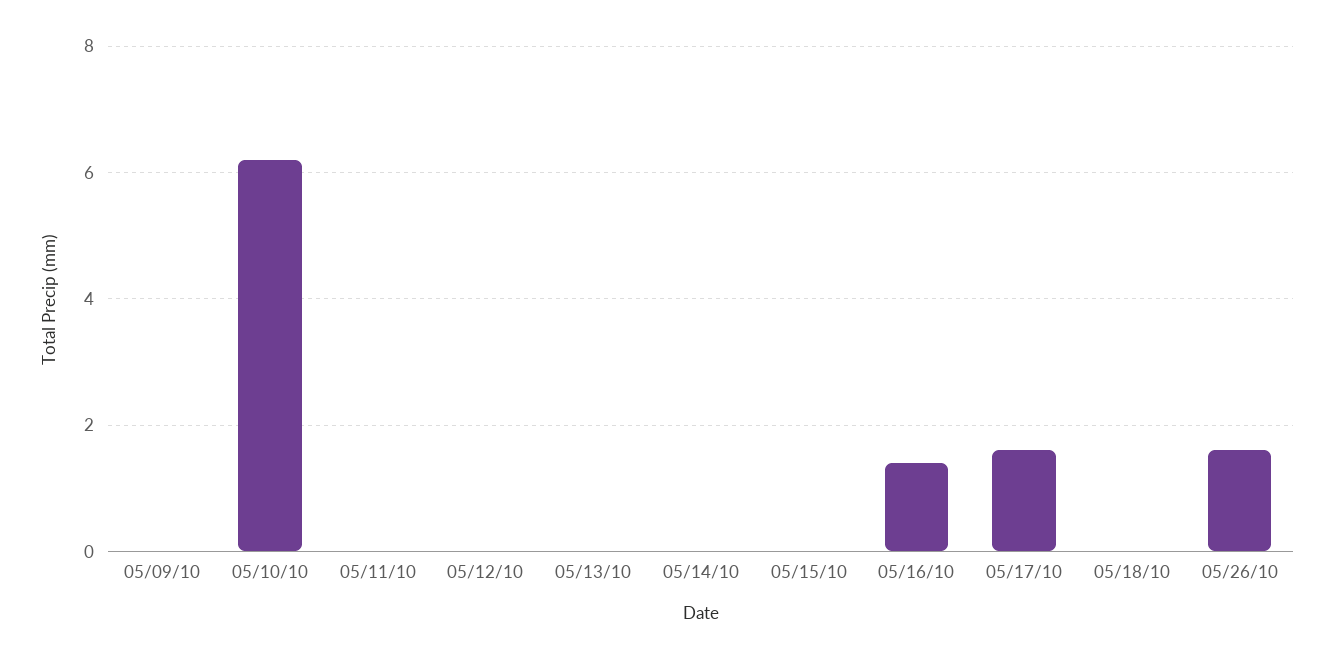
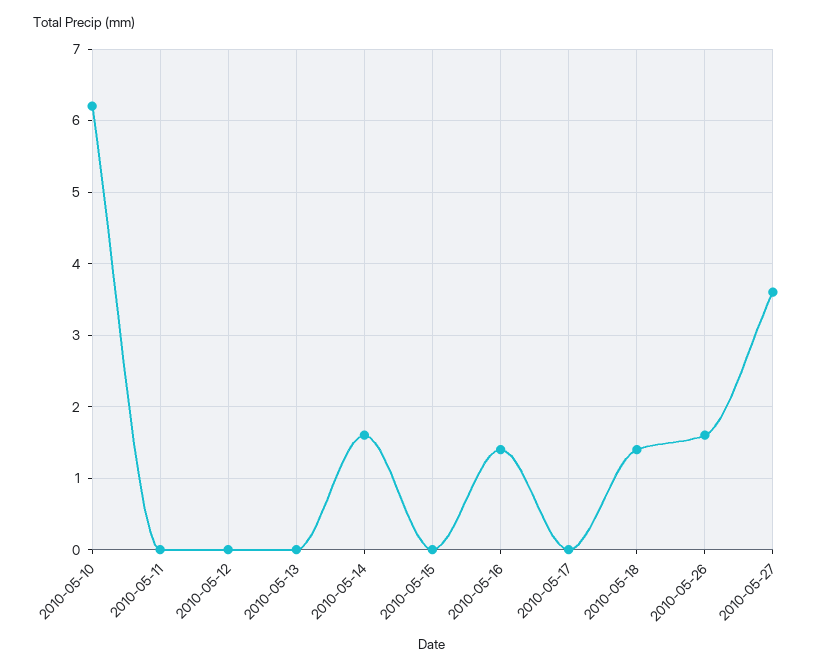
05/09/10: 0 -> none
05/14/10: 0 -> 1.6
05/17/10: 1.5 -> 0
05/18/10: 0 -> 1.4
2010-05-27: none -> 3.6

